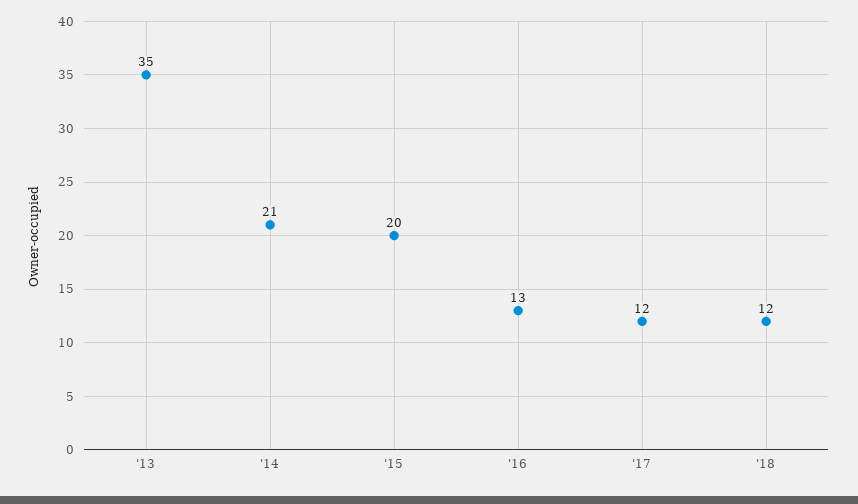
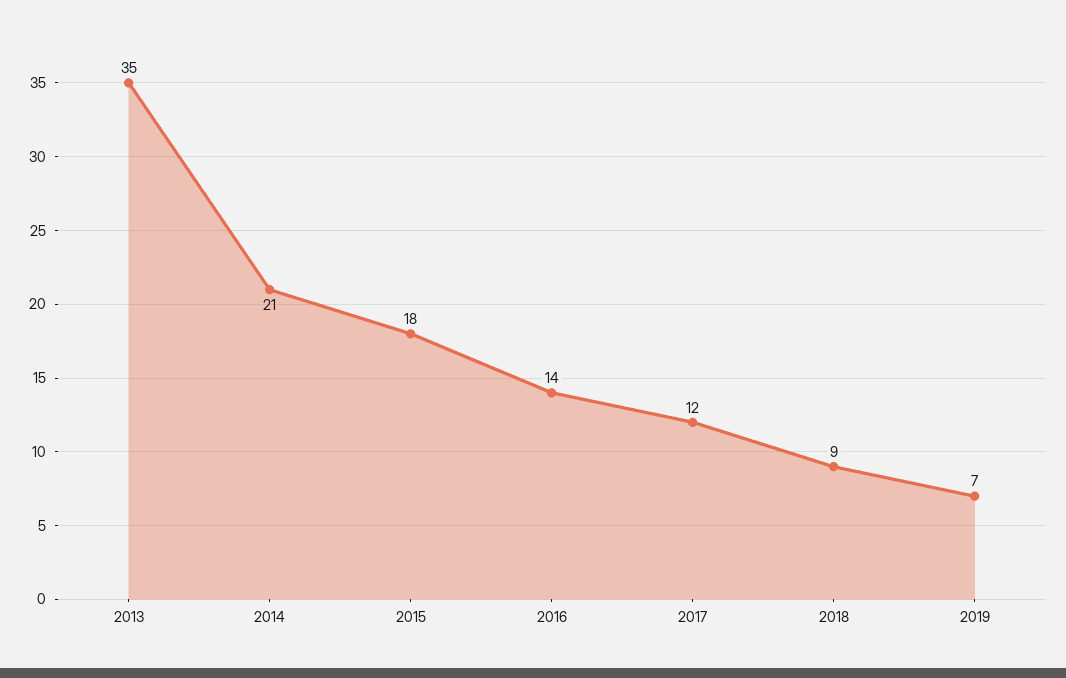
'15: 20 -> 18
'16: 13 -> 14
'18: 12 -> 9
2019: none -> 7

